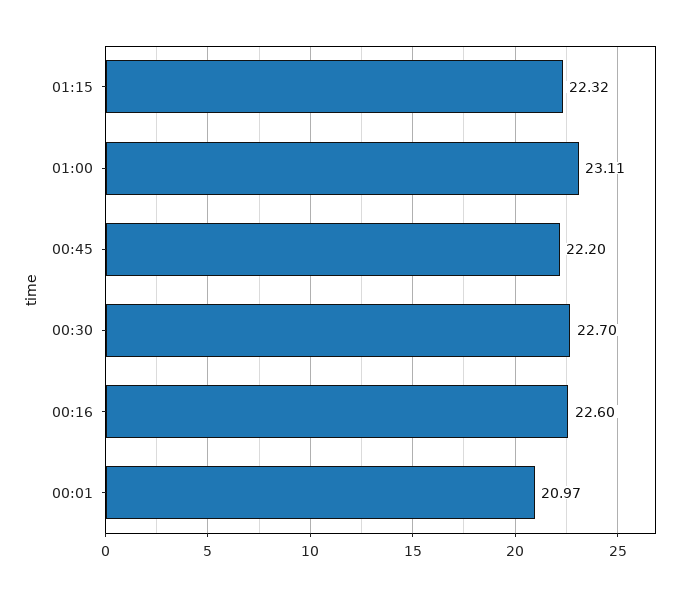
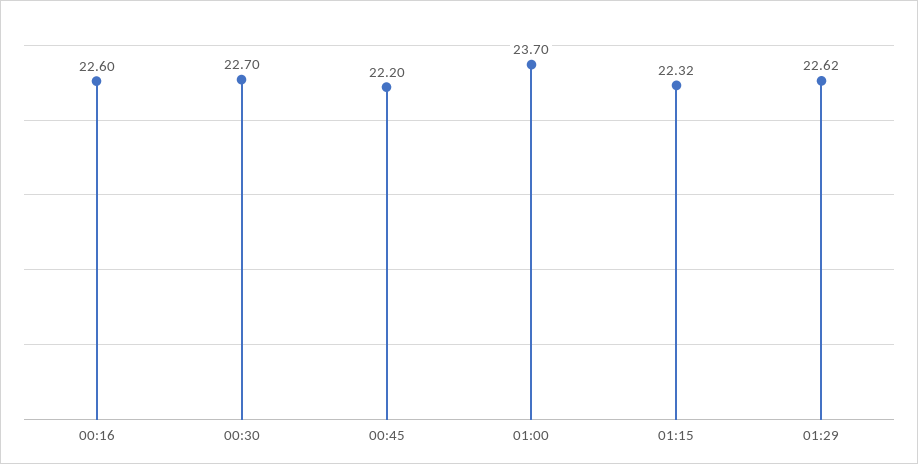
01:00: 23.11 -> 23.7
00:01: 20.97 -> none
01:29: none -> 22.62

